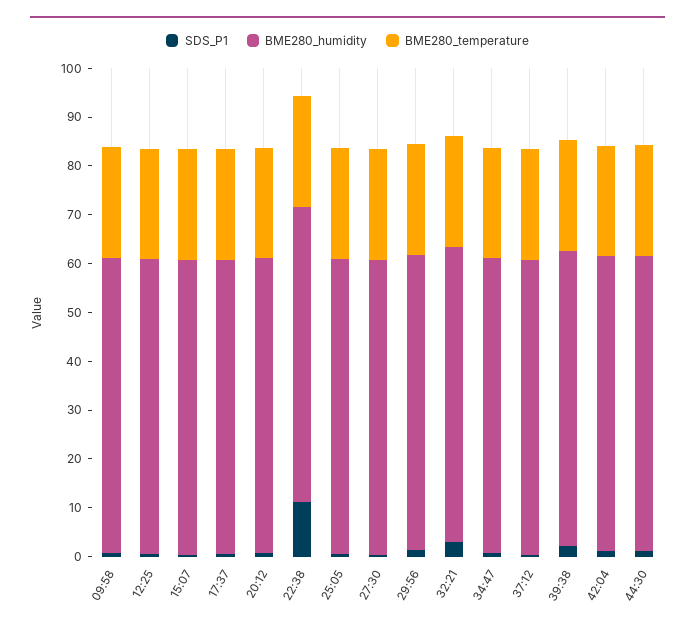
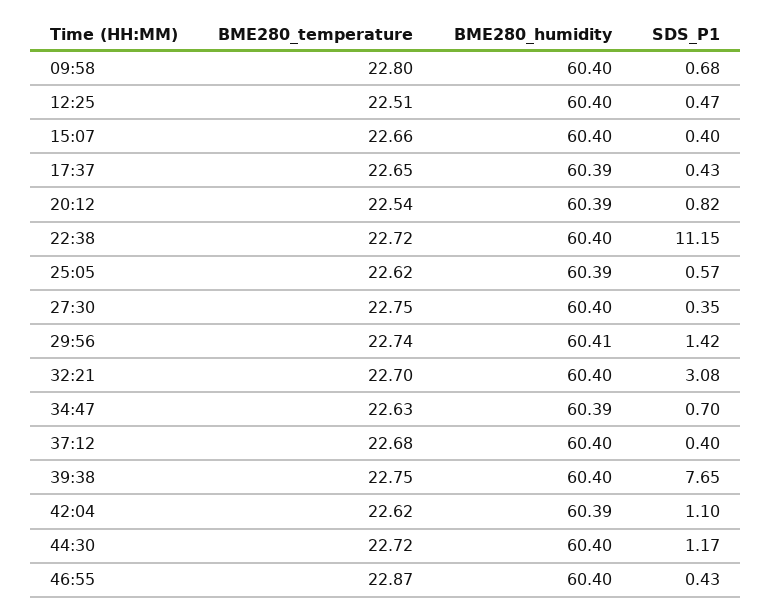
SDS_P1, 39:38: 2 -> 7.65
BME280_temperature, 46:55: none -> 22.87
BME280_humidity, 46:55: none -> 60.4
SDS_P1, 46:55: none -> 0.43

